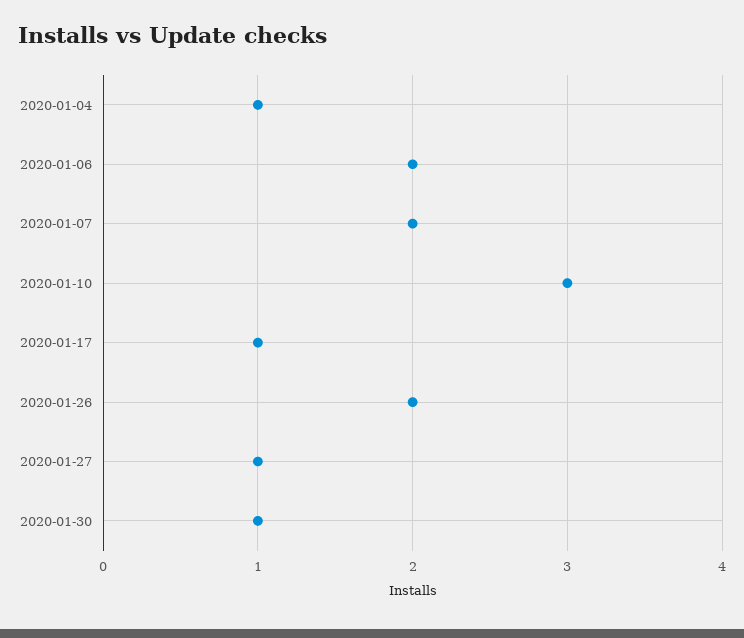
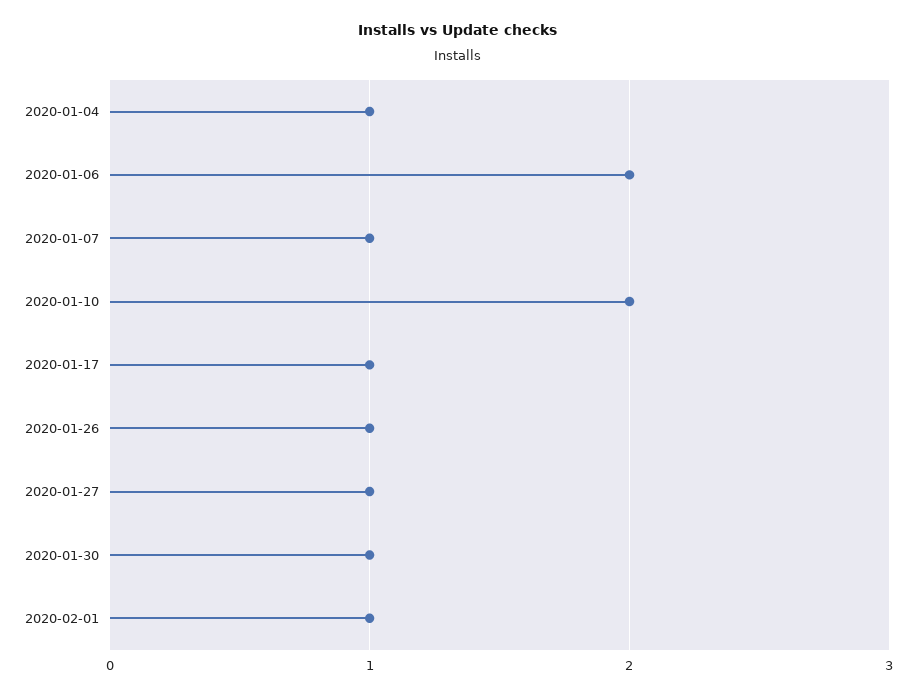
2020-01-07: 2 -> 1
2020-01-10: 3 -> 2
2020-01-26: 2 -> 1
2020-02-01: none -> 1

